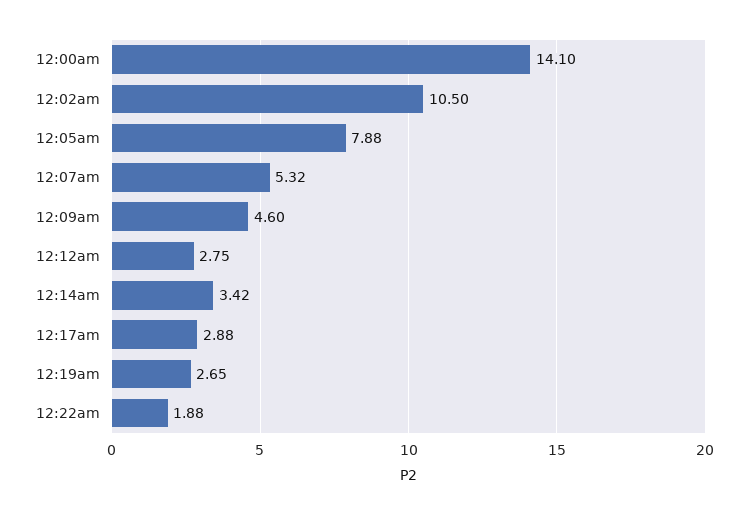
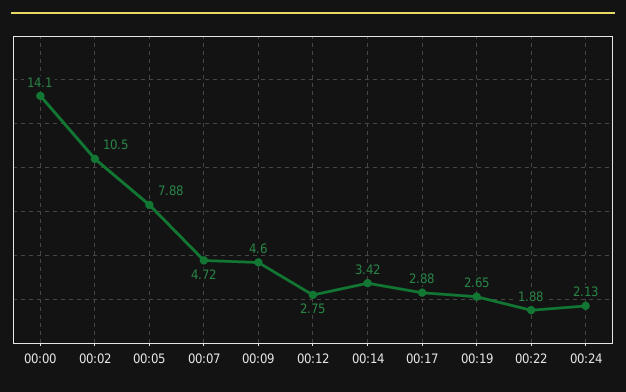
12:07am: 5.32 -> 4.72
00:24: none -> 2.13

